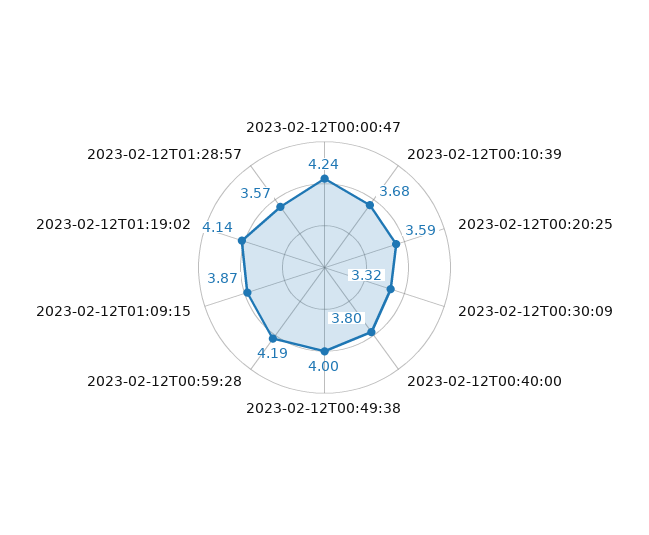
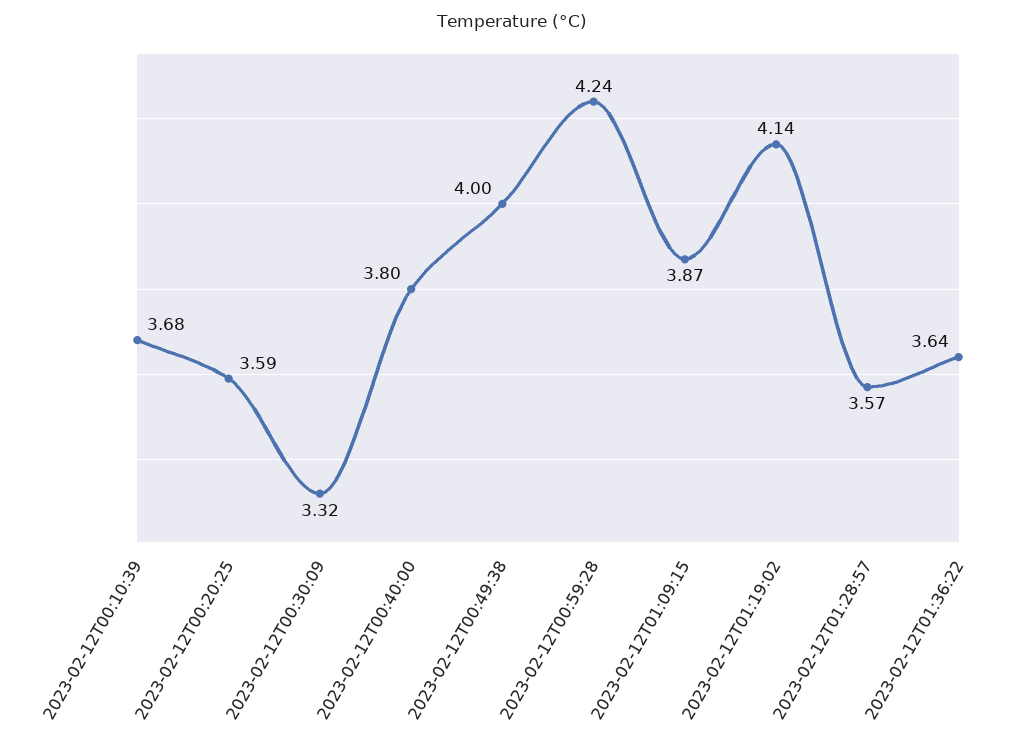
2023-02-12T00:00:47: 4.24 -> none
2023-02-12T00:59:28: 4.19 -> 4.24
2023-02-12T01:36:22: none -> 3.64

